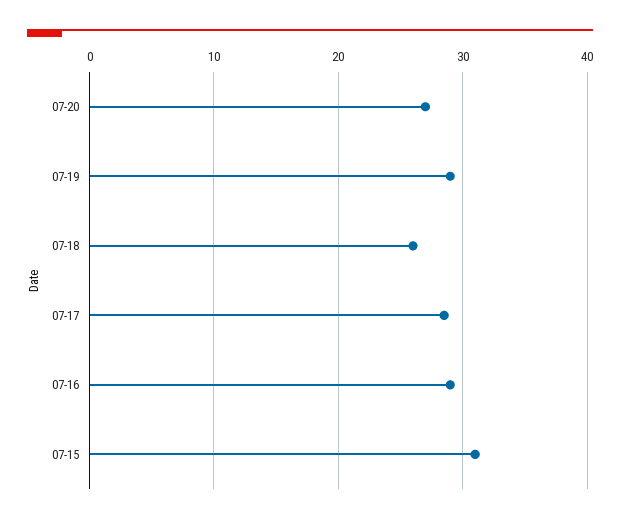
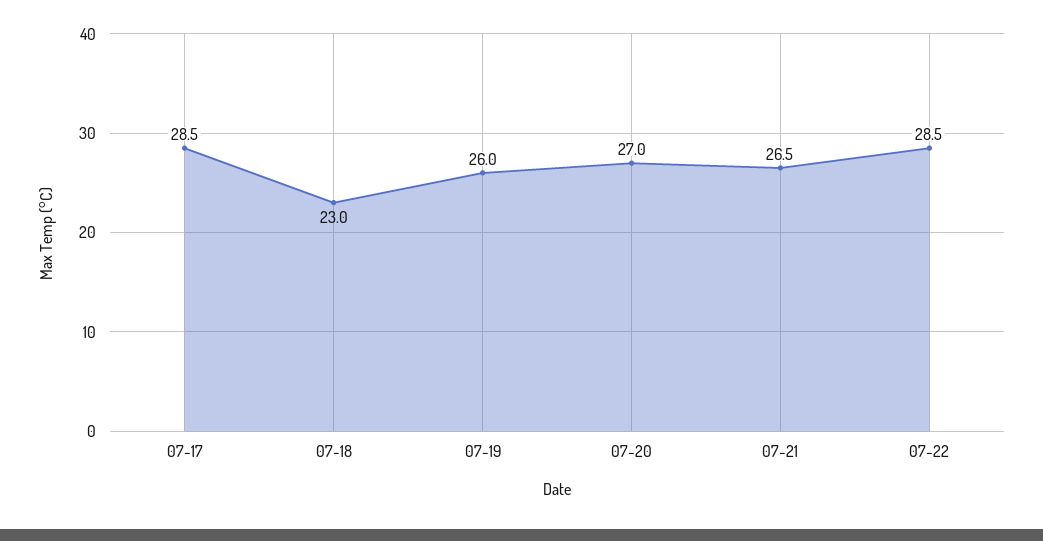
07-19: 29 -> 26
07-18: 26 -> 23
07-16: 29 -> none
07-15: 31 -> none
07-21: none -> 26.5
07-22: none -> 28.5

